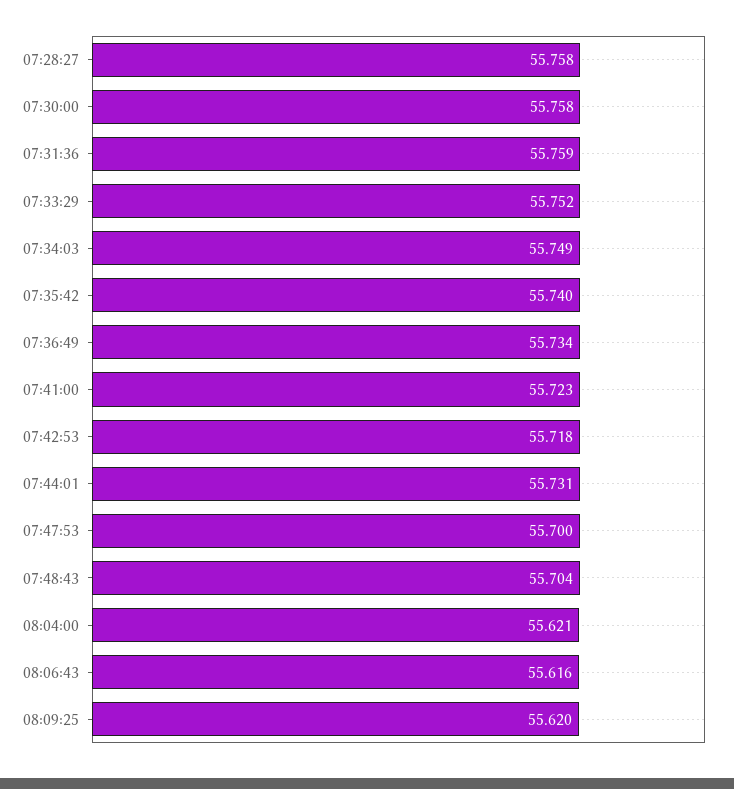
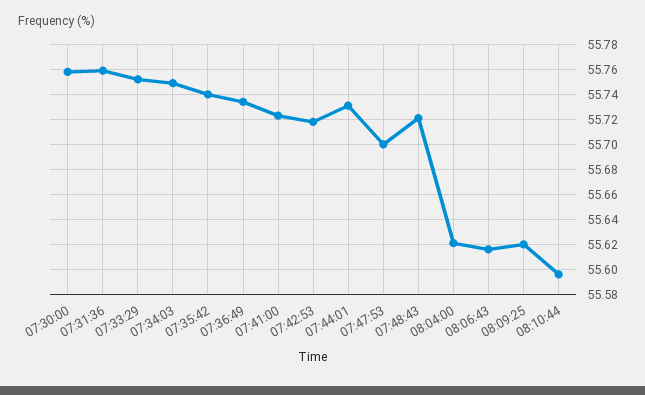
07:28:27: 55.758 -> none
07:48:43: 55.704 -> 55.72
08:10:44: none -> 55.595

